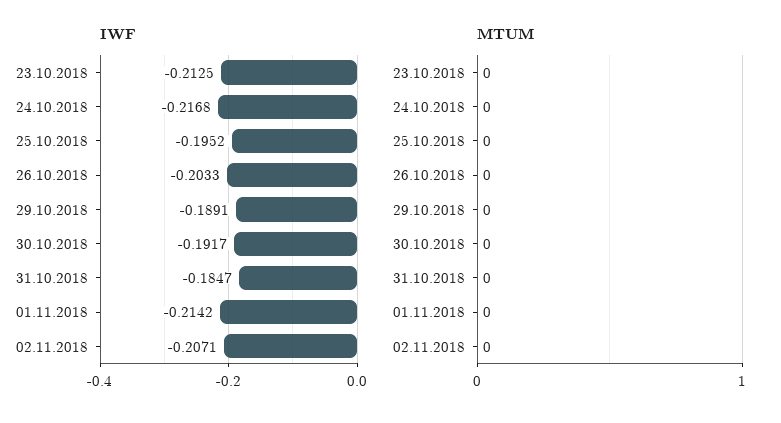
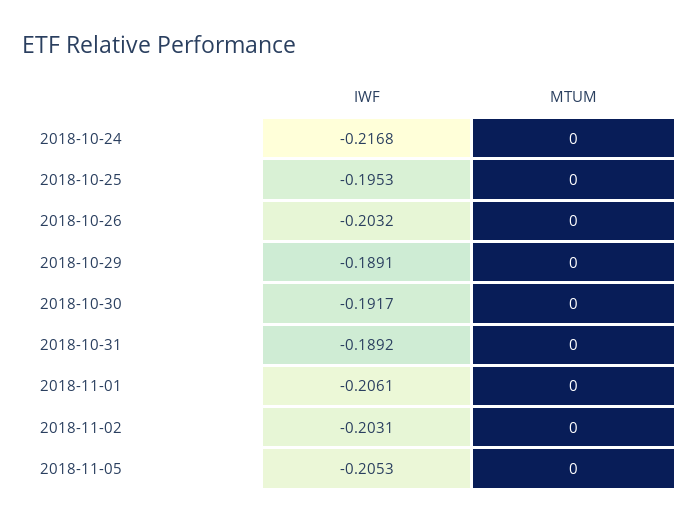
IWF, 23.10.2018: -0.2125 -> none
IWF, 25.10.2018: -0.1952 -> -0.1953
IWF, 26.10.2018: -0.2033 -> -0.2032
IWF, 31.10.2018: -0.1847 -> -0.1892
IWF, 01.11.2018: -0.2142 -> -0.2061
IWF, 02.11.2018: -0.2071 -> -0.2031
MTUM, 23.10.2018: 0 -> none
IWF, 2018-11-05: none -> -0.2053
MTUM, 2018-11-05: none -> 0

